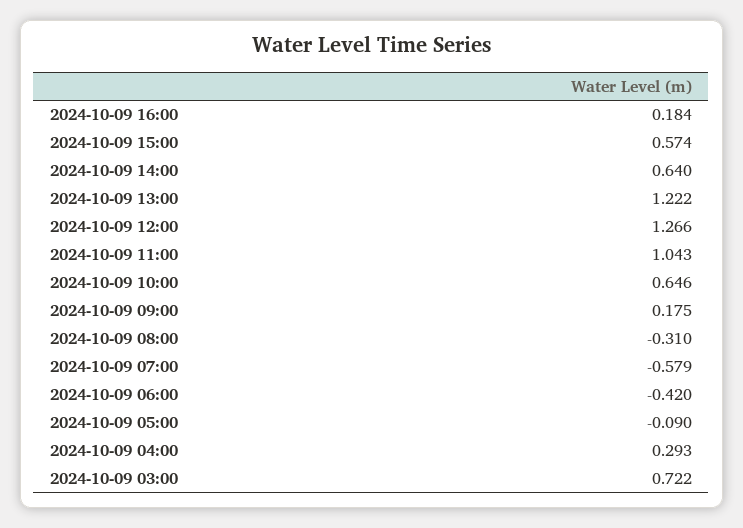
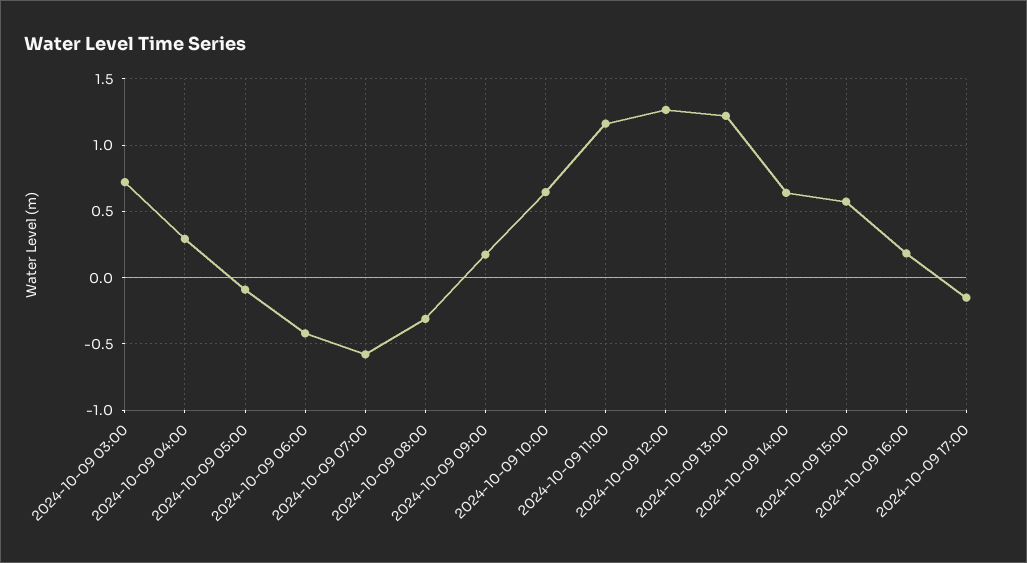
2024-10-09 11:00: 1.043 -> 1.15
2024-10-09 17:00: none -> -0.15

